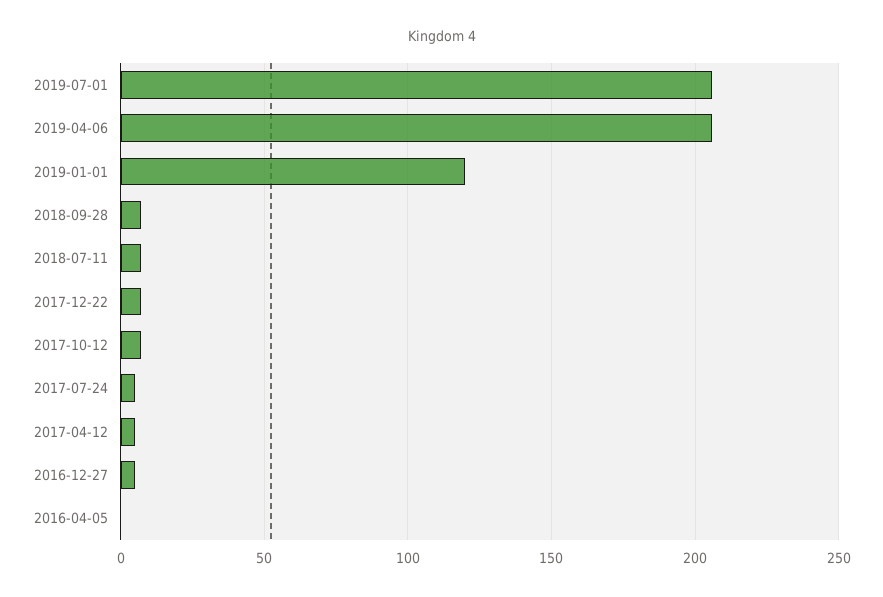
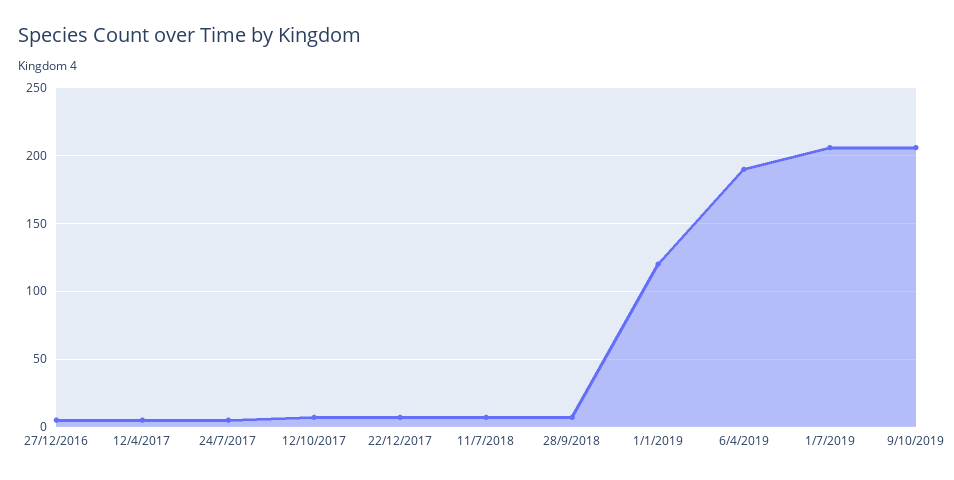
2019-04-06: 205 -> 190
2016-04-05: 0 -> none
9/10/2019: none -> 205

